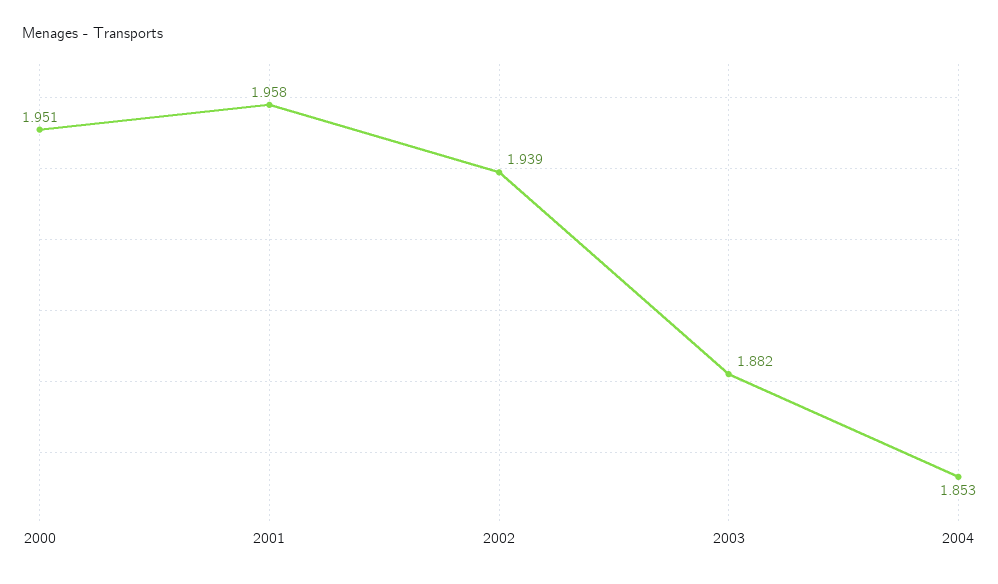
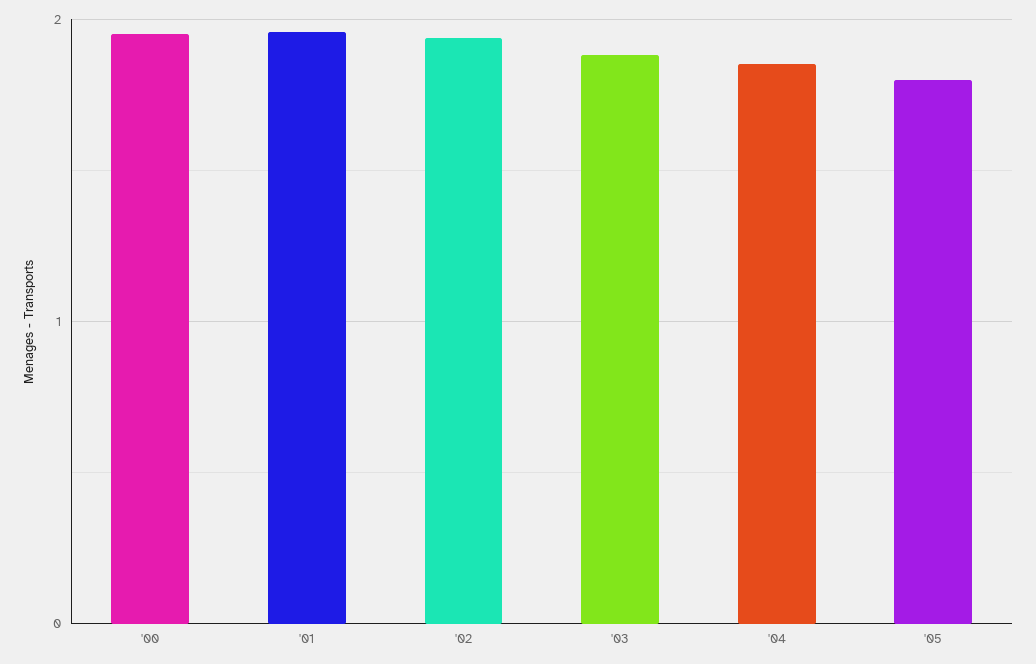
'05: none -> 1.8

